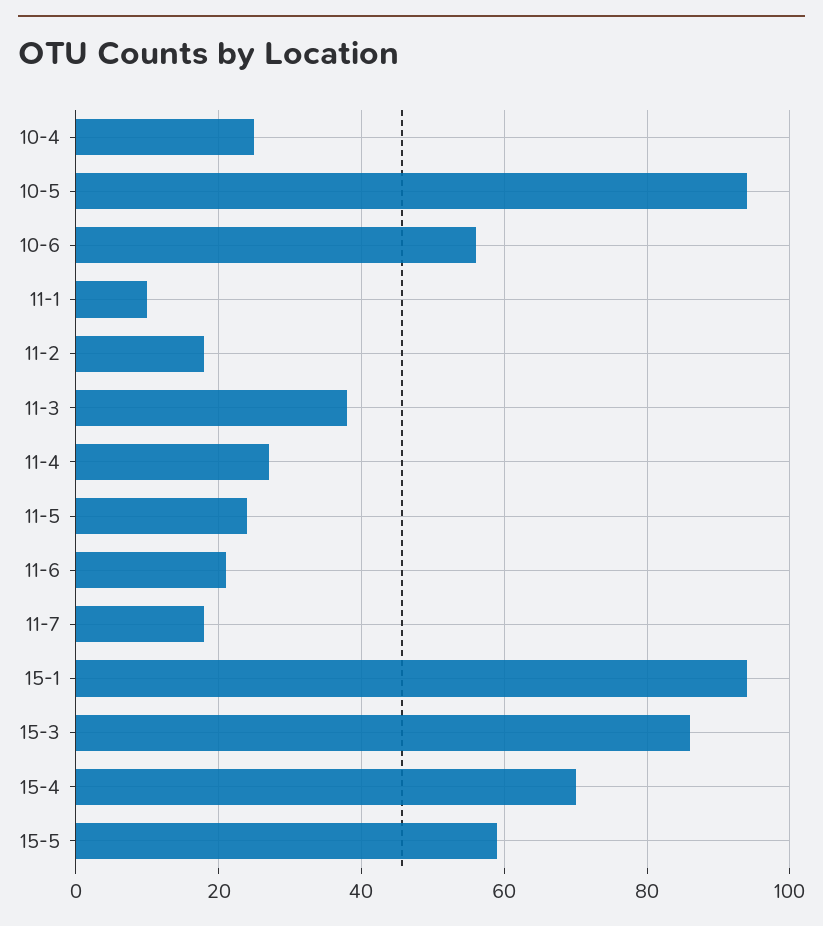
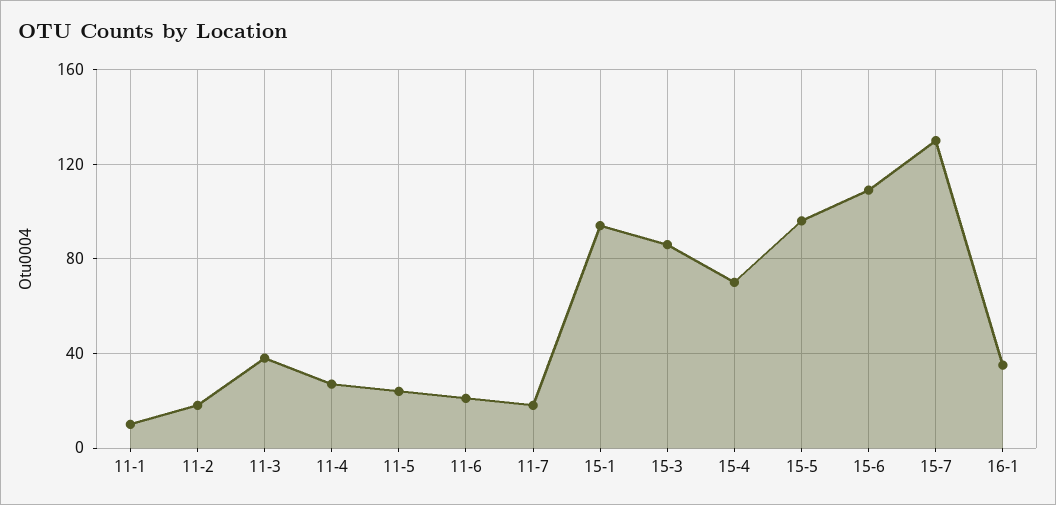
10-4: 25 -> none
10-5: 95 -> none
10-6: 55 -> none
15-5: 60 -> 95
15-6: none -> 110
15-7: none -> 130
16-1: none -> 35

